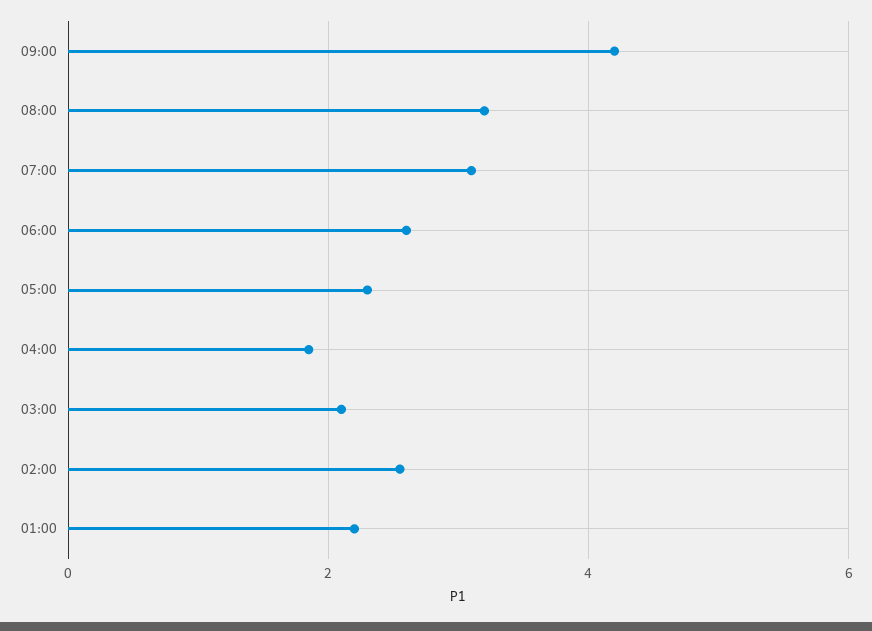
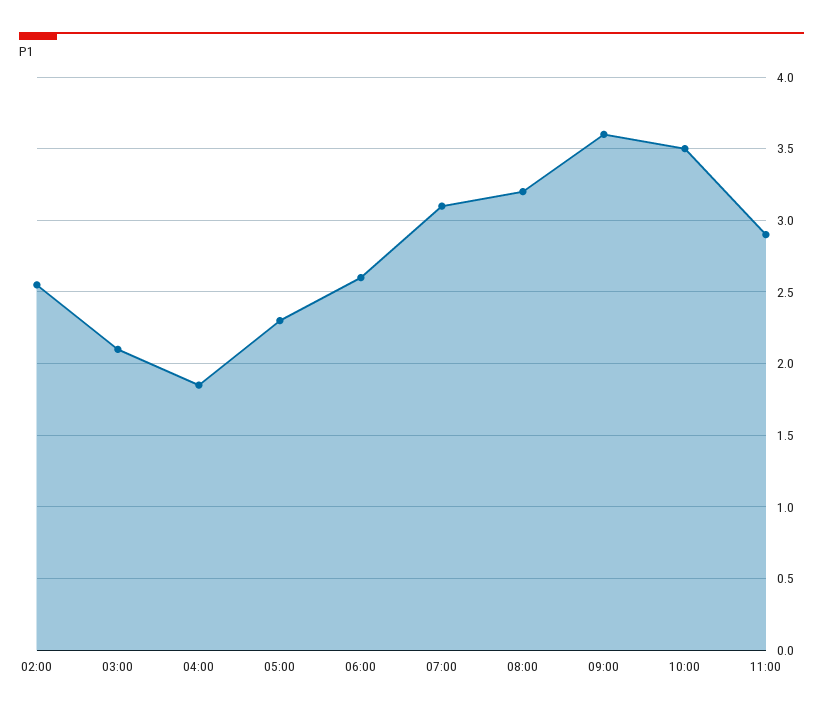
09:00: 4.2 -> 3.6
01:00: 2.2 -> none
10:00: none -> 3.5
11:00: none -> 2.9

